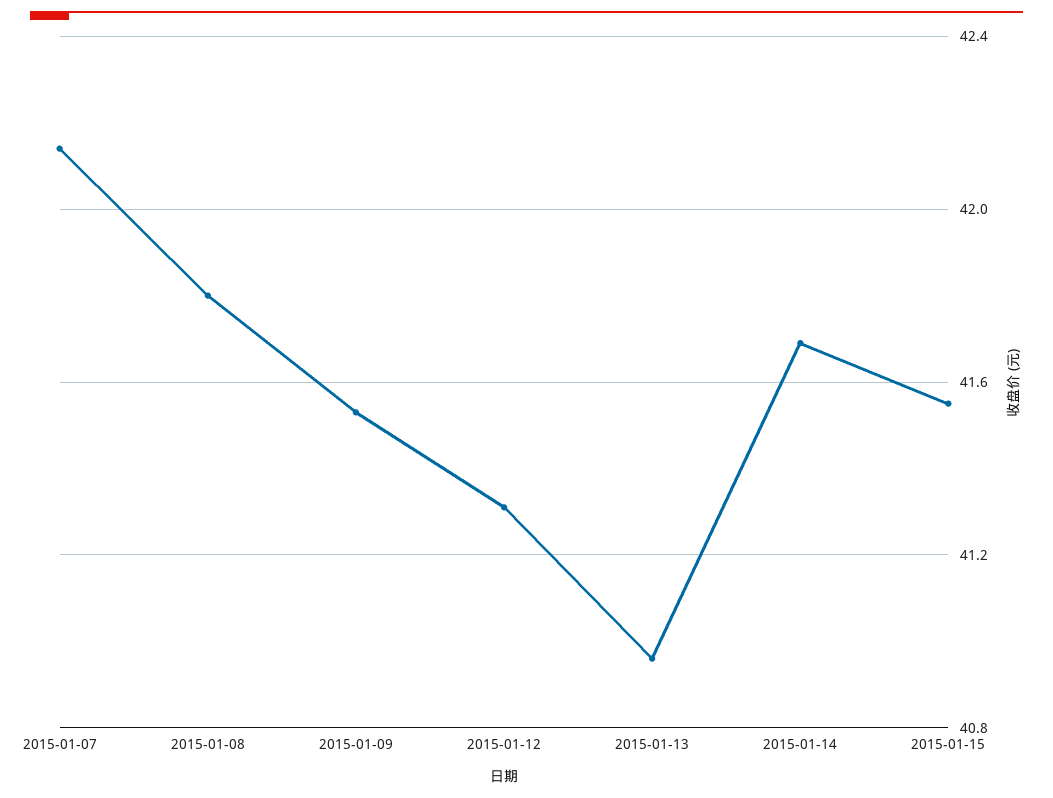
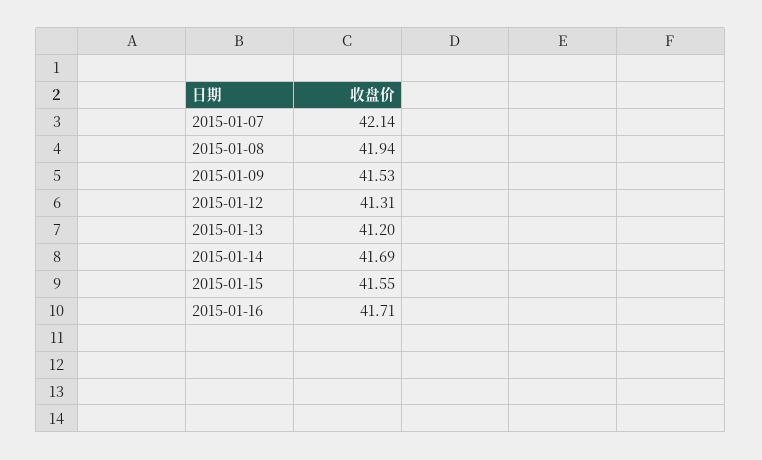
2015-01-08: 41.8 -> 41.94
2015-01-13: 40.95 -> 41.2
2015-01-16: none -> 41.71

